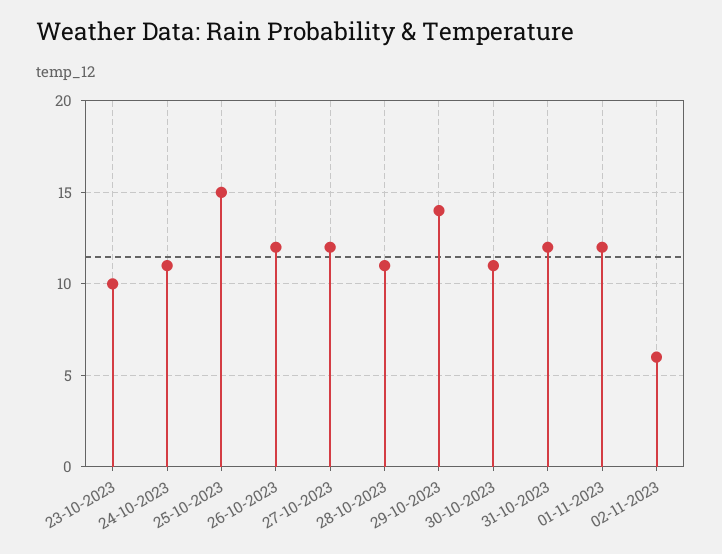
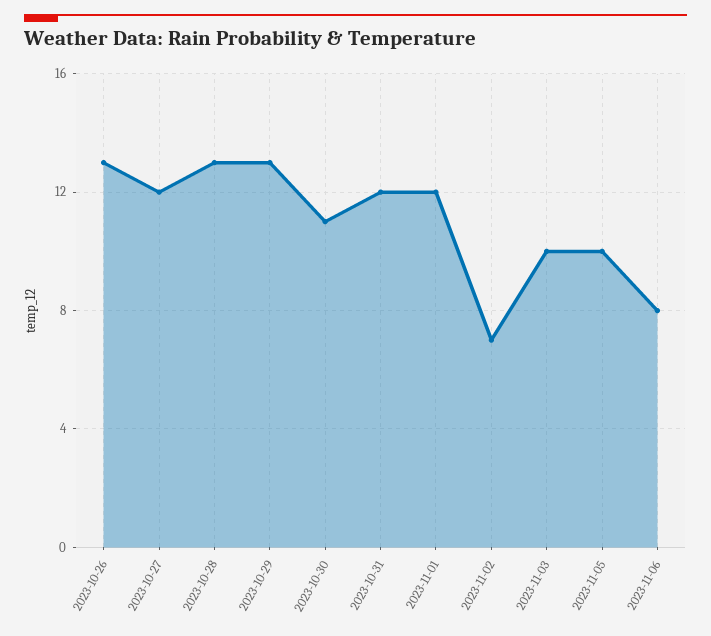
23-10-2023: 10 -> none
24-10-2023: 11 -> none
25-10-2023: 15 -> none
26-10-2023: 12 -> 13
28-10-2023: 11 -> 13
29-10-2023: 14 -> 13
02-11-2023: 6 -> 7
2023-11-03: none -> 10
2023-11-05: none -> 10
2023-11-06: none -> 8

